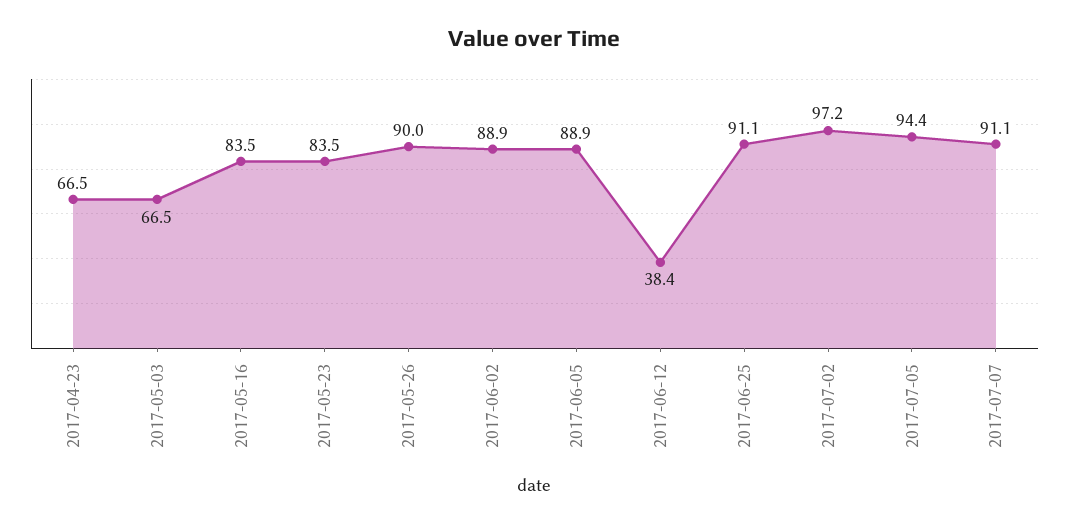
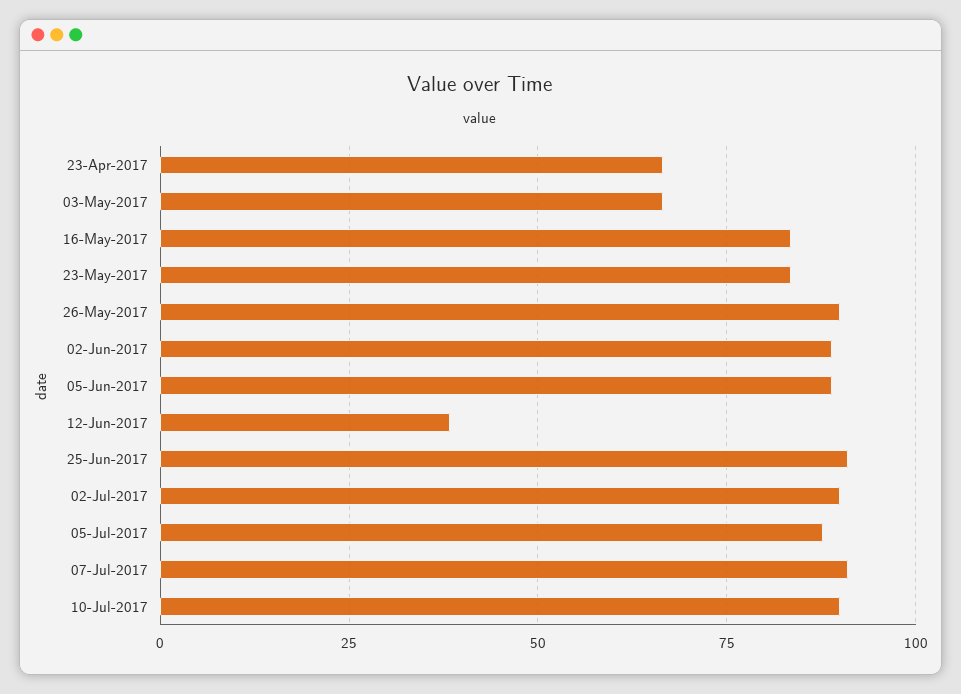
2017-07-02: 97.2 -> 90
2017-07-05: 94.4 -> 87.5
10-Jul-2017: none -> 90

